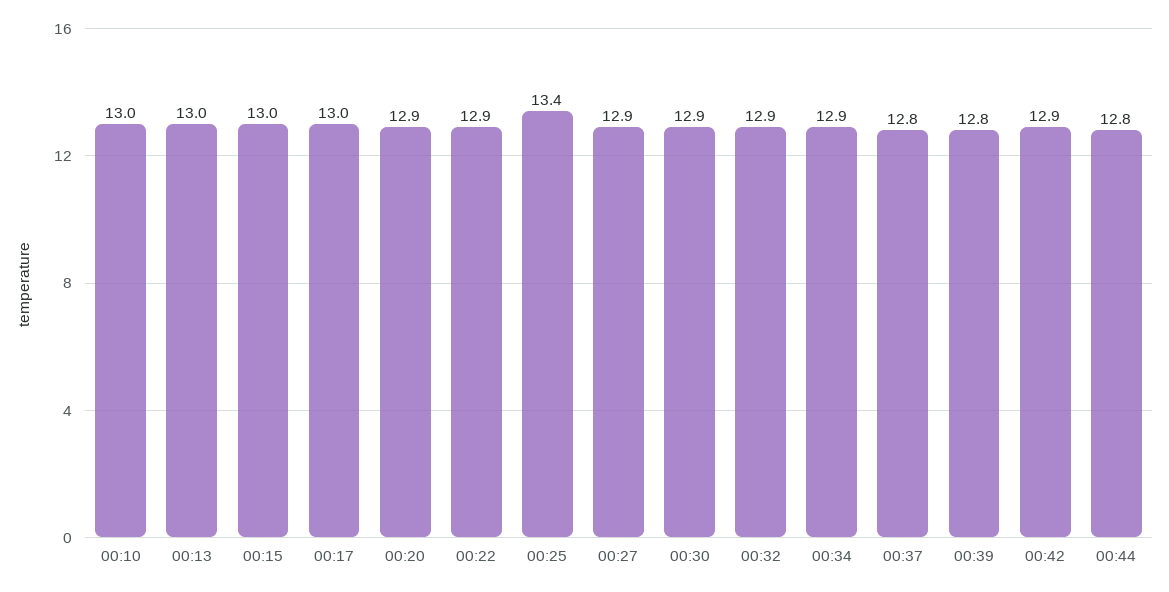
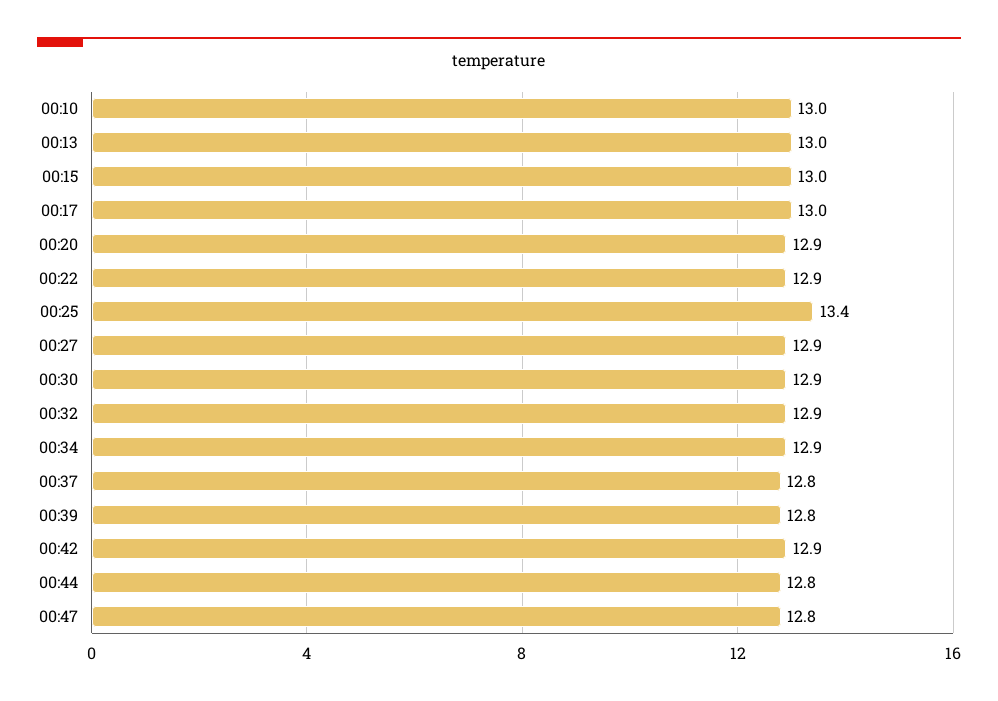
00:47: none -> 12.8

